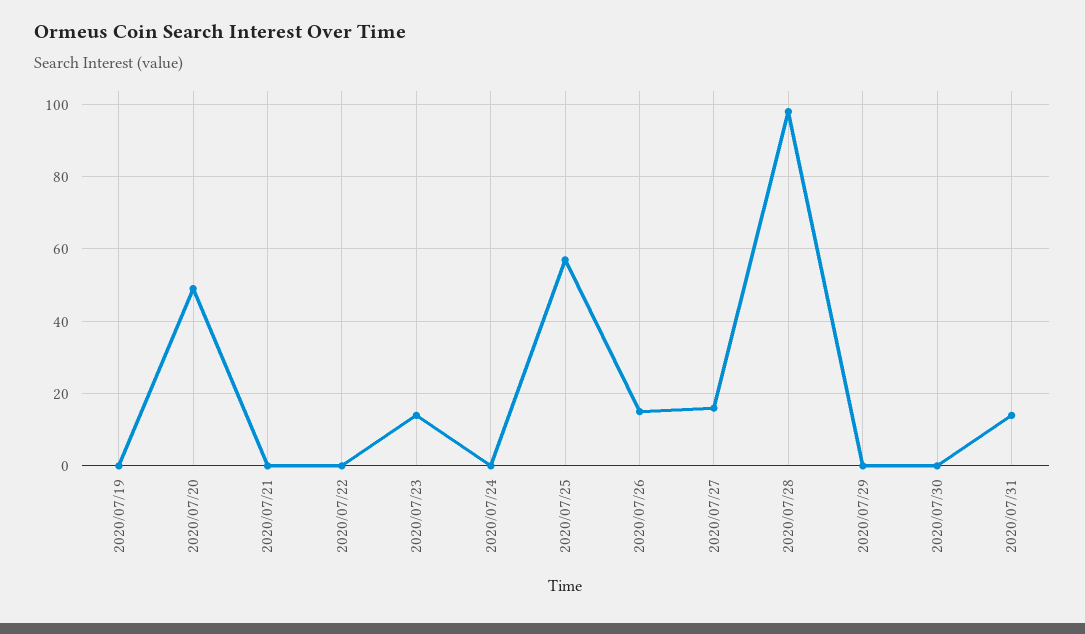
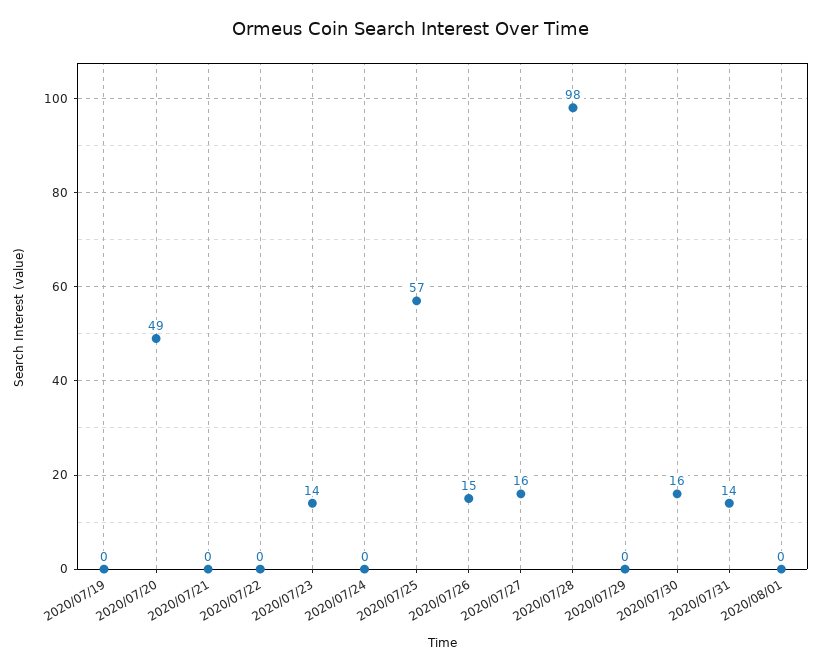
2020/07/30: 0 -> 16
2020/08/01: none -> 0

